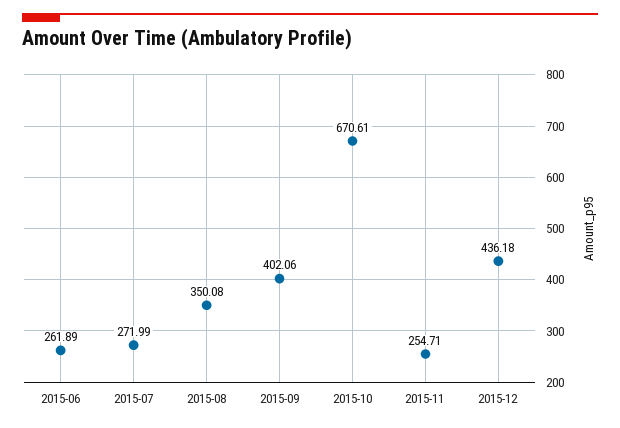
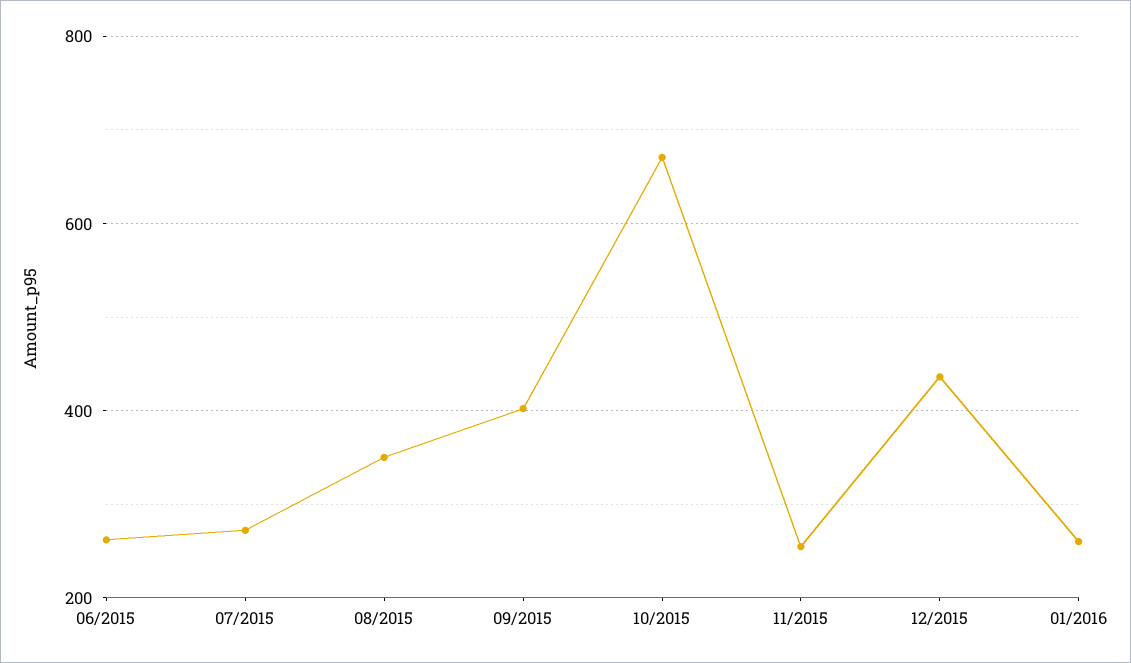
01/2016: none -> 260

